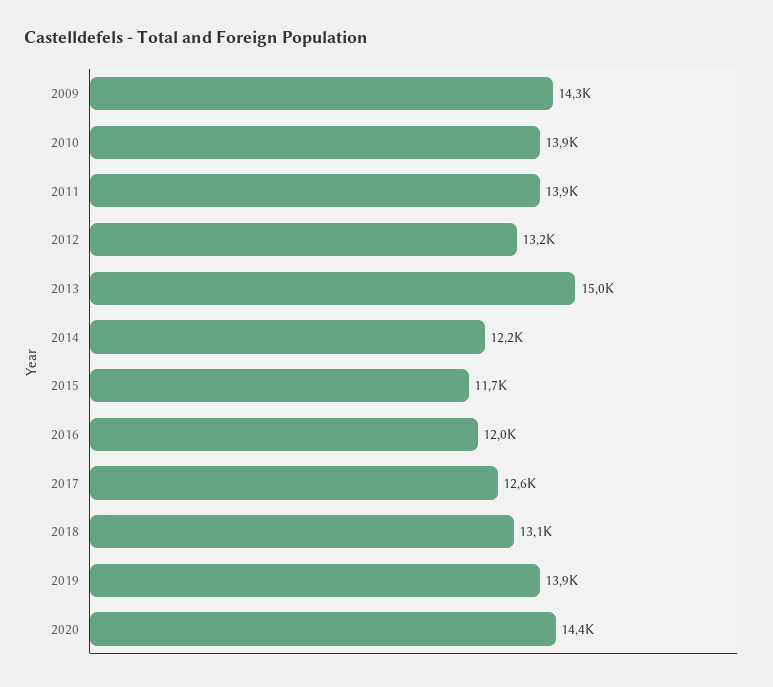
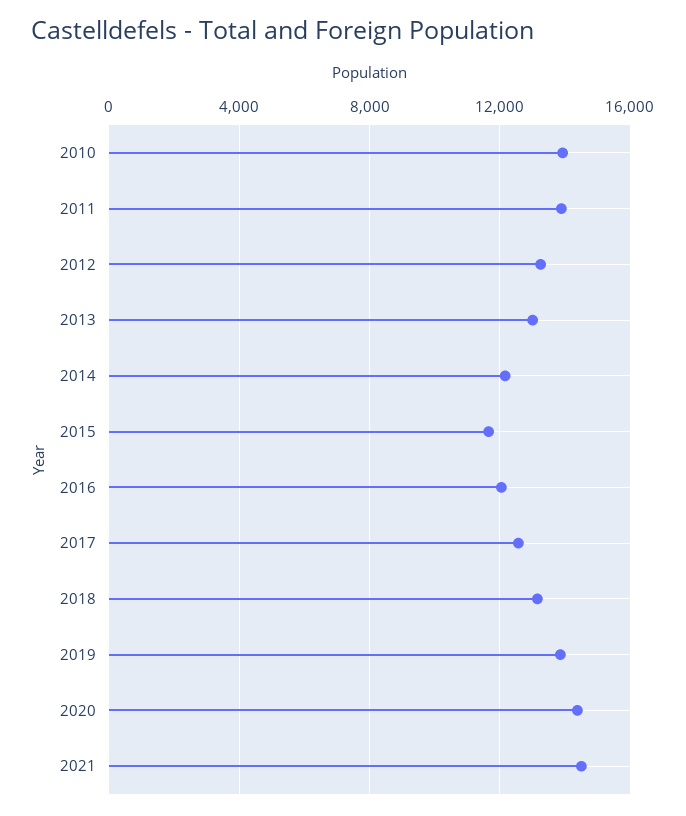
2009: 14300 -> none
2013: 15000 -> 13000
2021: none -> 14500

